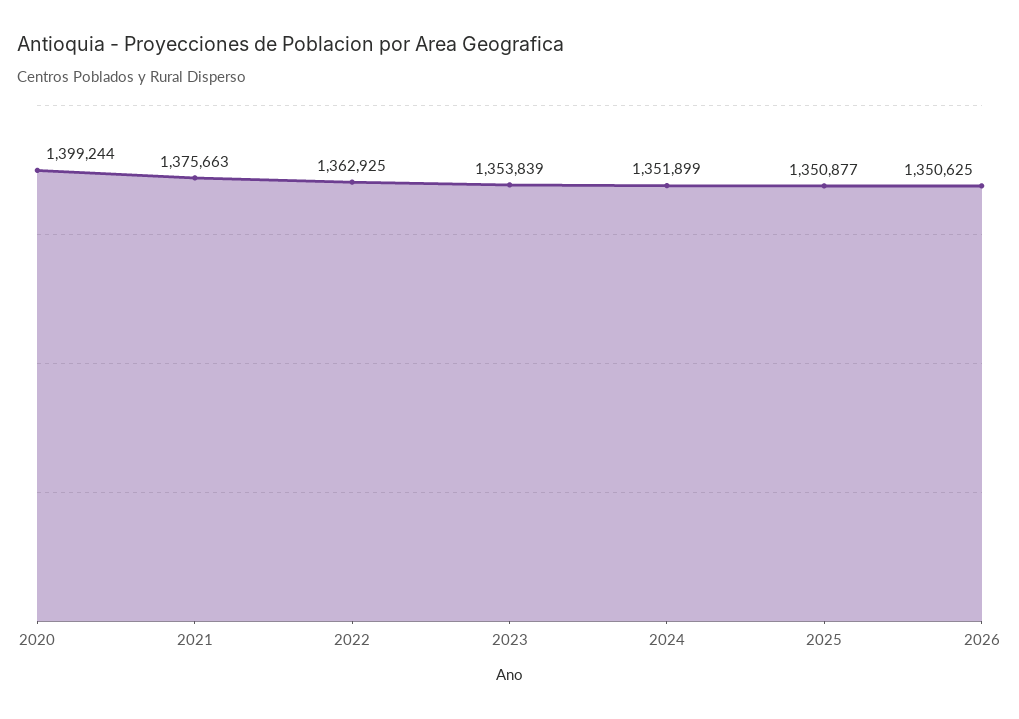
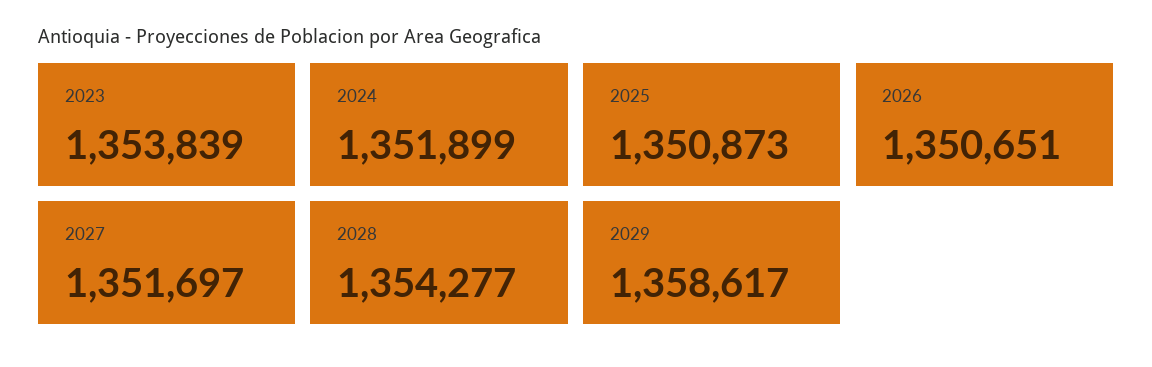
2020: 1399244 -> none
2021: 1375663 -> none
2022: 1362925 -> none
2025: 1350877 -> 1350873
2026: 1350625 -> 1350651
2027: none -> 1351697
2028: none -> 1354277
2029: none -> 1358617

